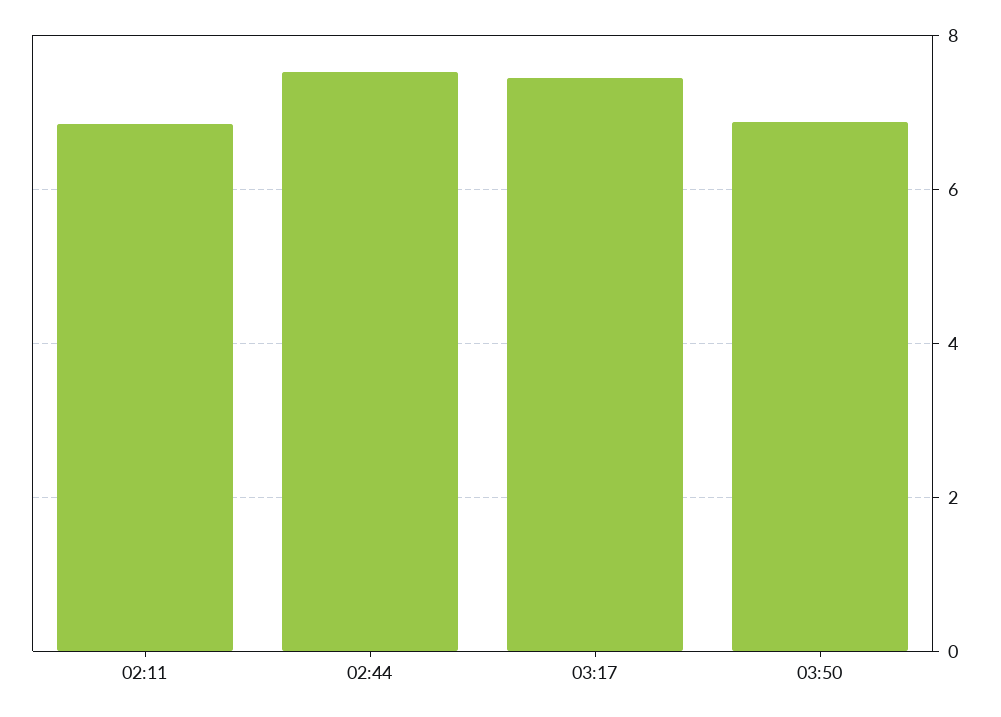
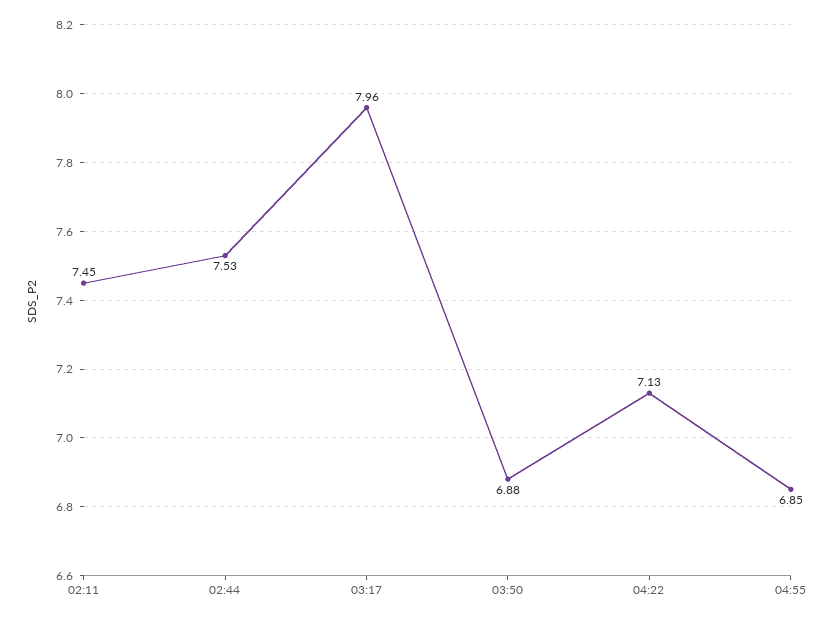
02:11: 6.8 -> 7.45
03:17: 7.4 -> 7.96
04:22: none -> 7.13
04:55: none -> 6.85

